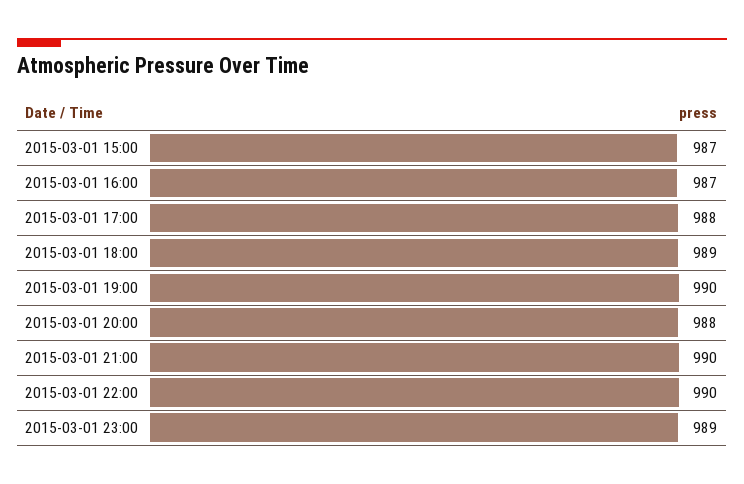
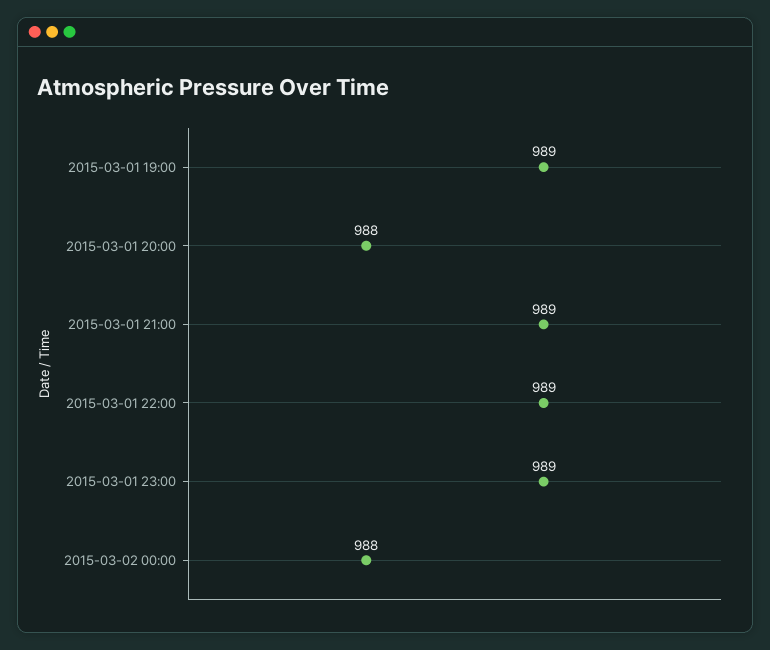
2015-03-01 15:00: 987 -> none
2015-03-01 16:00: 987 -> none
2015-03-01 17:00: 988 -> none
2015-03-01 18:00: 989 -> none
2015-03-01 19:00: 990 -> 989
2015-03-01 21:00: 990 -> 989
2015-03-01 22:00: 990 -> 989
2015-03-02 00:00: none -> 988

